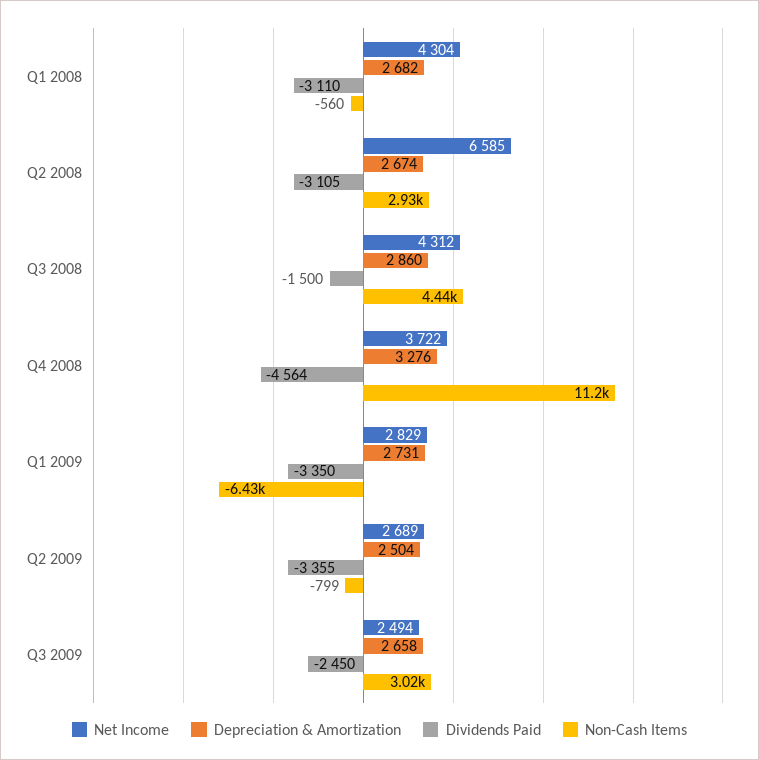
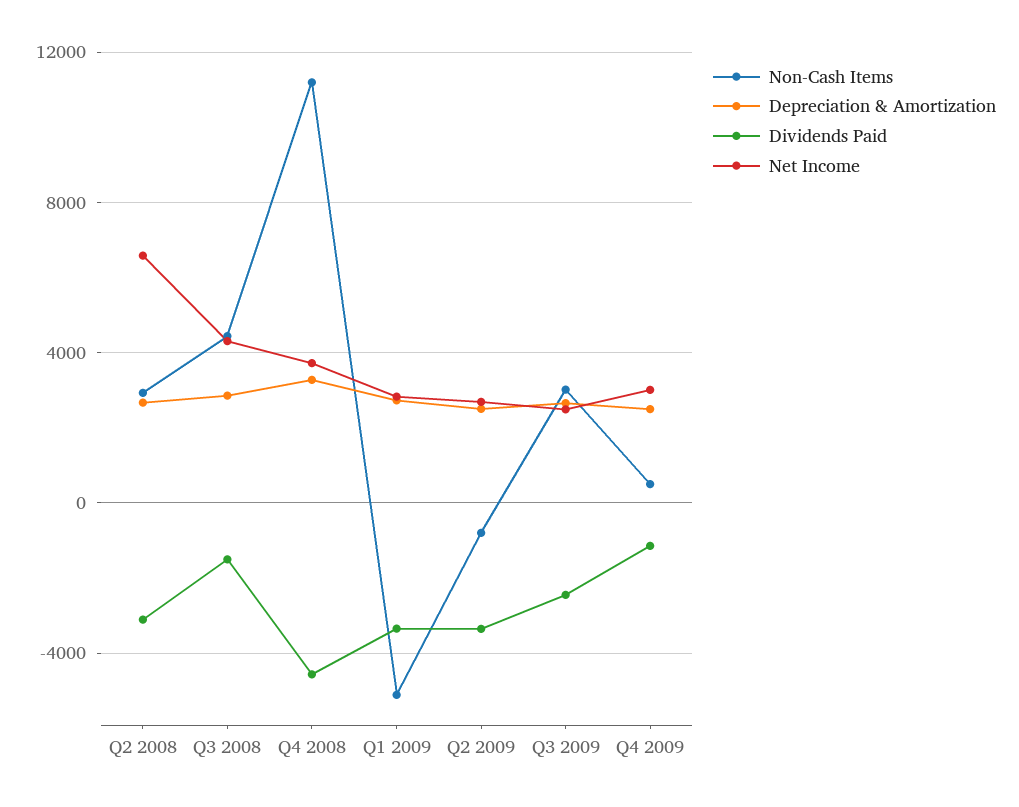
Net Income, Q1 2008: 4304 -> none
Depreciation & Amortization, Q1 2008: 2682 -> none
Dividends Paid, Q1 2008: -3110 -> none
Non-Cash Items, Q1 2008: -560 -> none
Non-Cash Items, Q1 2009: -6430 -> -5000
Non-Cash Items, Q4 2009: none -> 500
Depreciation & Amortization, Q4 2009: none -> 2500
Dividends Paid, Q4 2009: none -> -1000
Net Income, Q4 2009: none -> 3000

